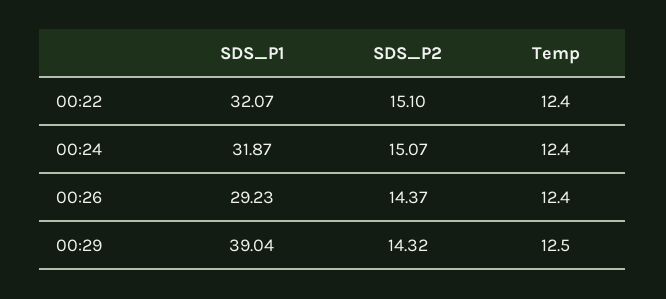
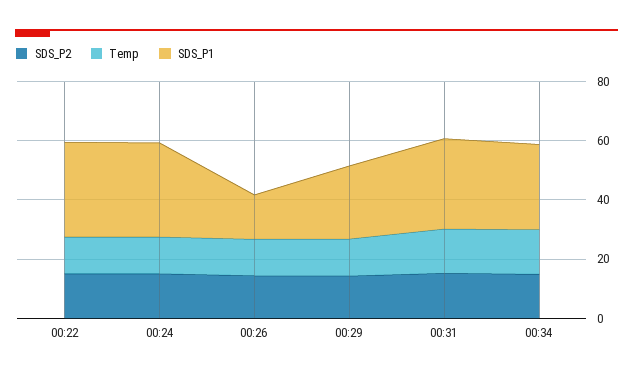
SDS_P1, 00:26: 29.23 -> 15
SDS_P1, 00:29: 39.04 -> 25
SDS_P2, 00:31: none -> 15
Temp, 00:31: none -> 15
SDS_P1, 00:31: none -> 30
SDS_P2, 00:34: none -> 15
Temp, 00:34: none -> 15
SDS_P1, 00:34: none -> 30

